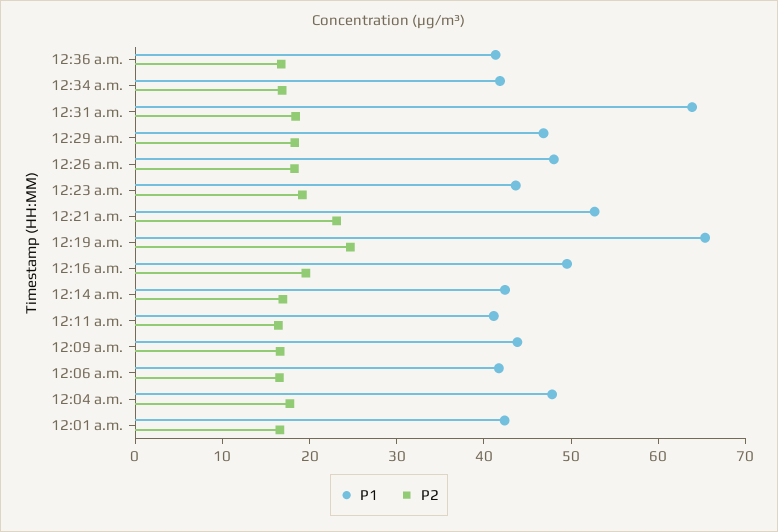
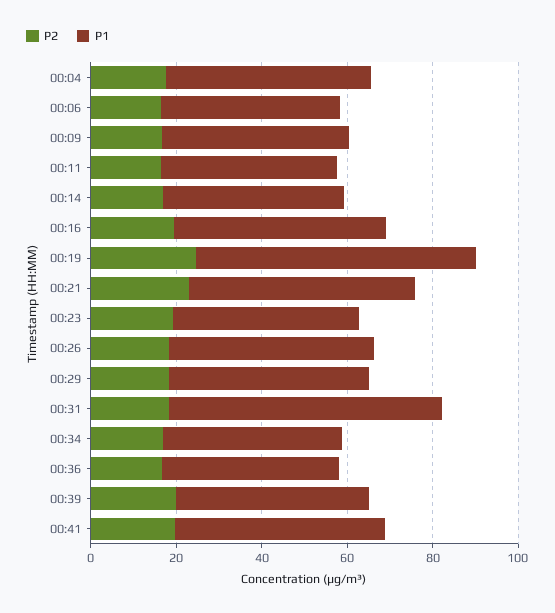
P1, 12:01 a.m.: 42 -> none
P2, 12:01 a.m.: 16 -> none
P2, 00:39: none -> 20
P1, 00:39: none -> 45
P2, 00:41: none -> 20
P1, 00:41: none -> 50

